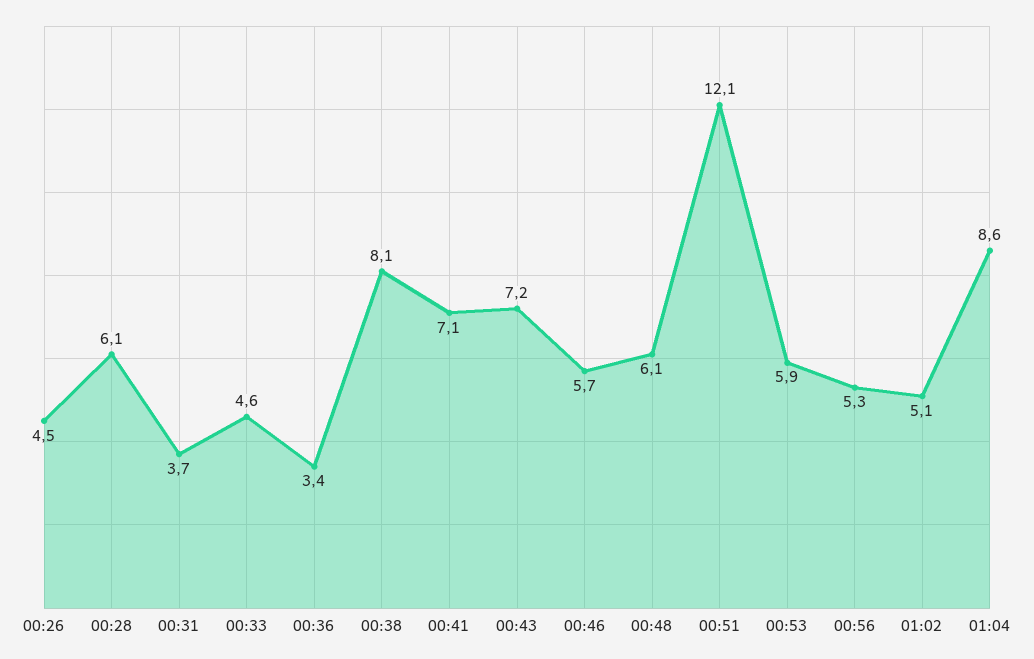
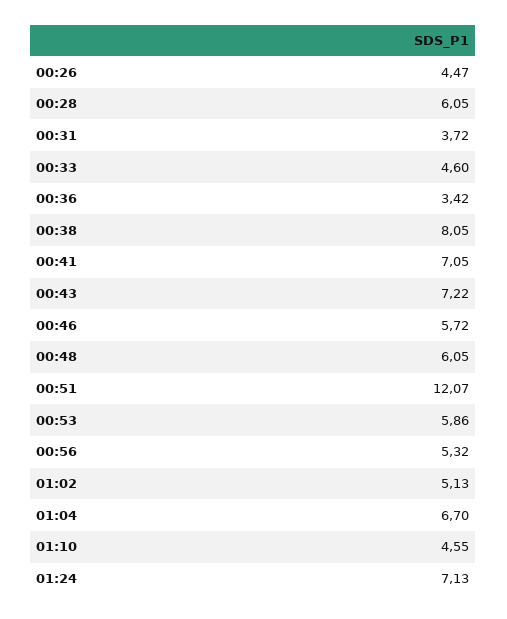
01:04: 8.6 -> 6.7
01:10: none -> 4.55
01:24: none -> 7.13

